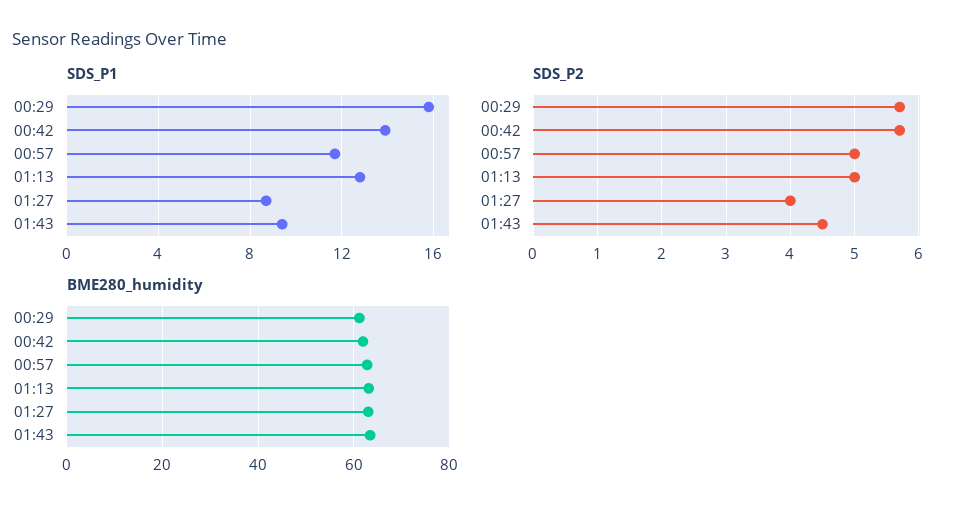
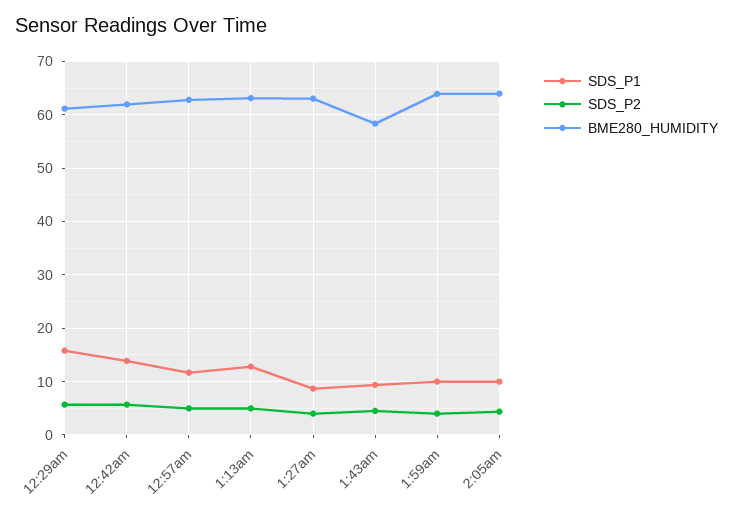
BME280_humidity, 01:43: 64 -> 58
SDS_P1, 1:59am: none -> 10
SDS_P2, 1:59am: none -> 4
BME280_humidity, 1:59am: none -> 64
SDS_P1, 2:05am: none -> 10
SDS_P2, 2:05am: none -> 4
BME280_humidity, 2:05am: none -> 64

